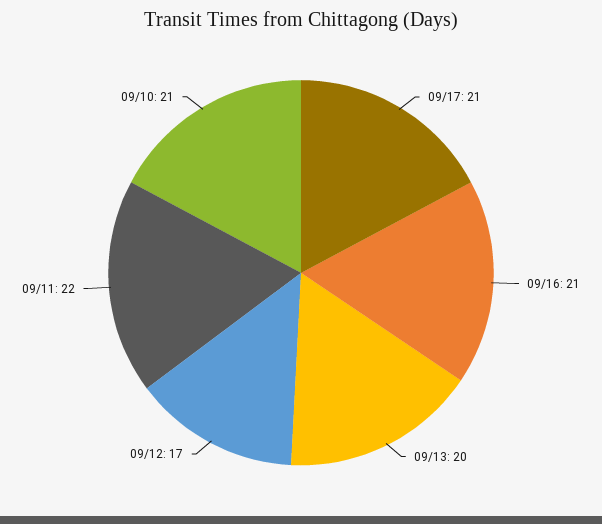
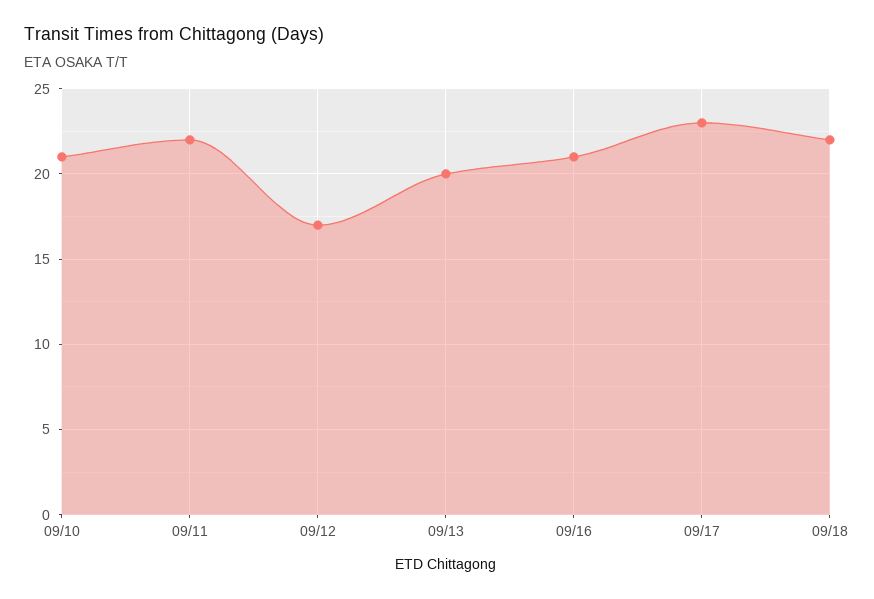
09/17: 21 -> 23
09/18: none -> 22

